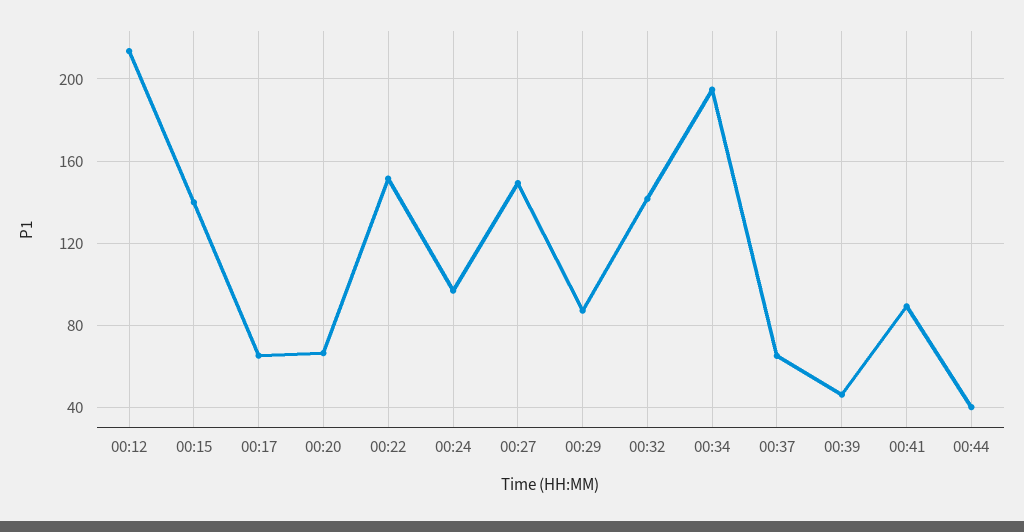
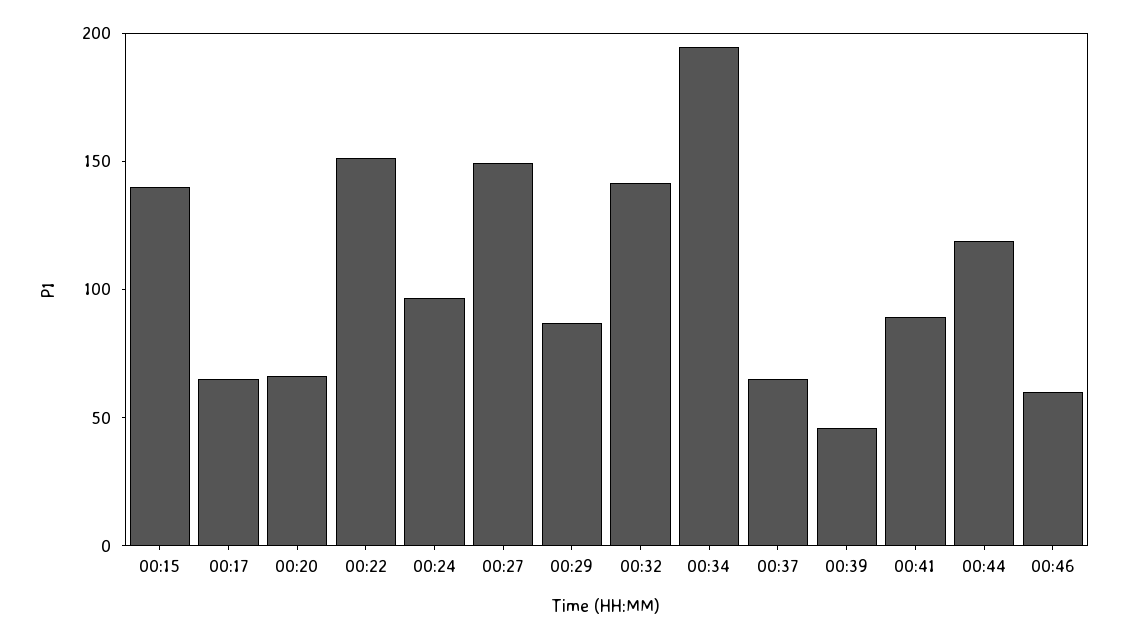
00:12: 215 -> none
00:44: 40 -> 120
00:46: none -> 60

